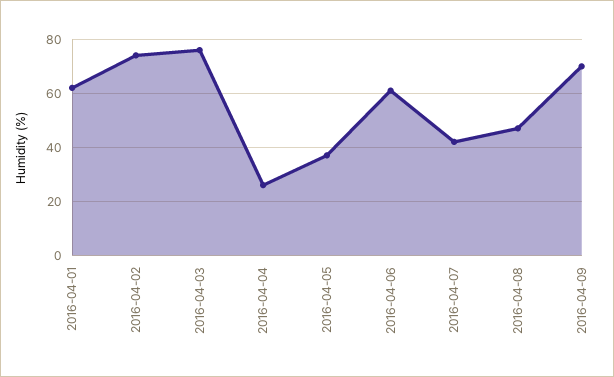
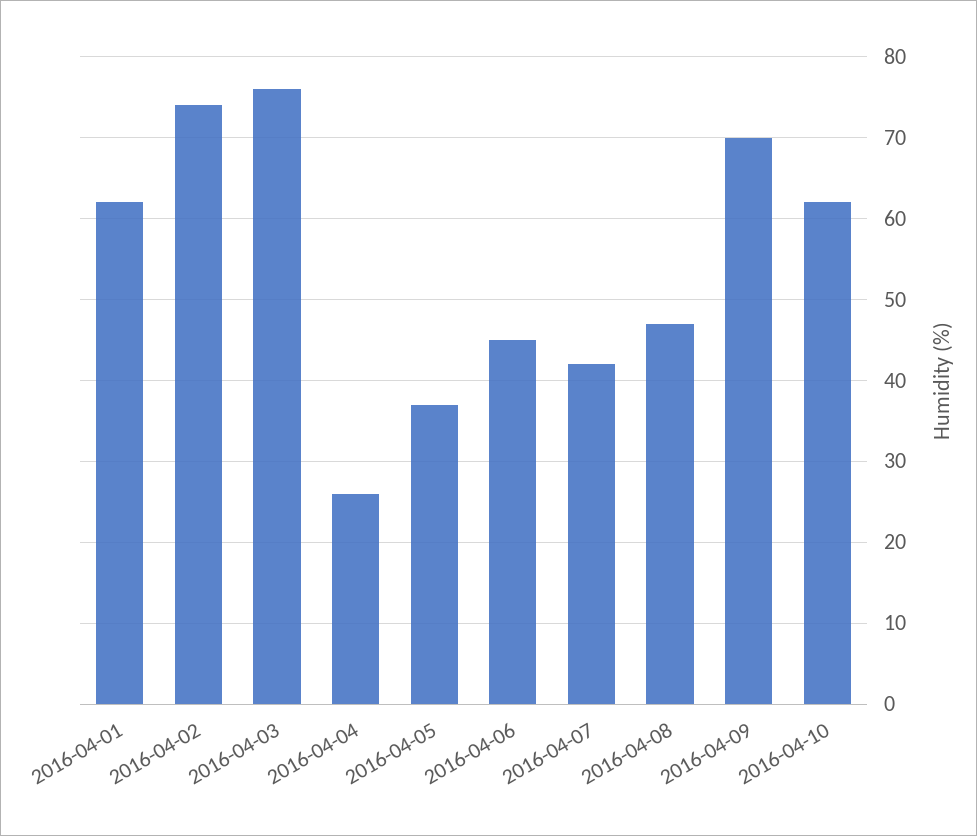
2016-04-06: 60 -> 45
2016-04-10: none -> 62

